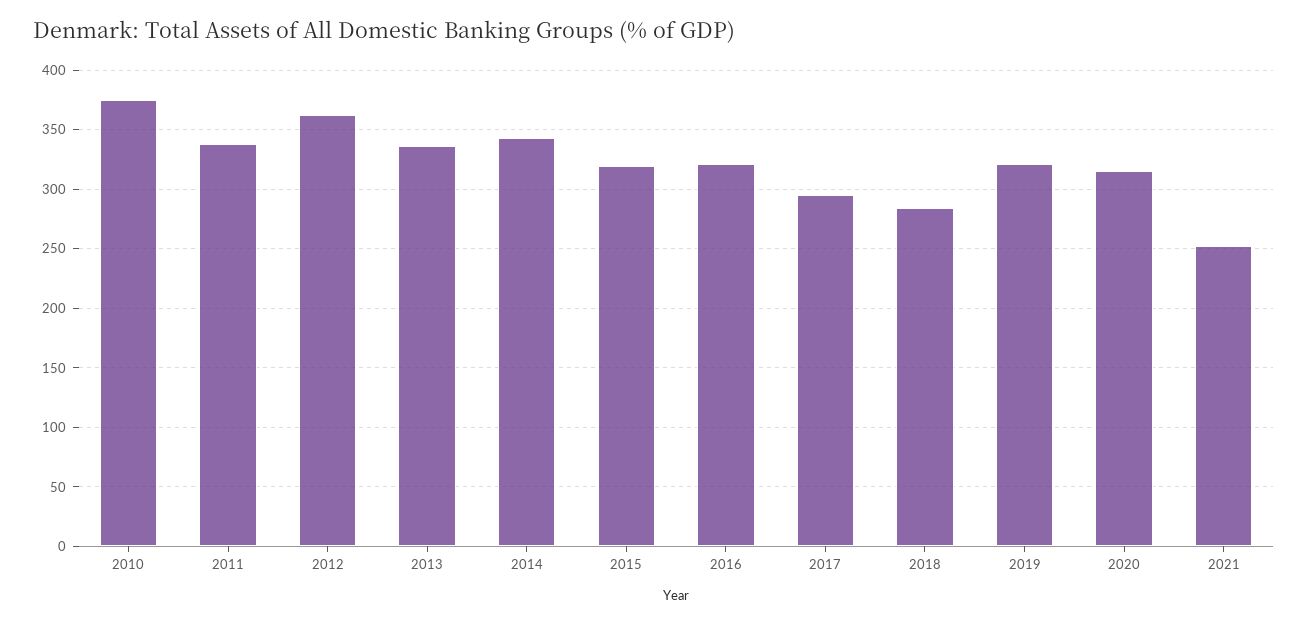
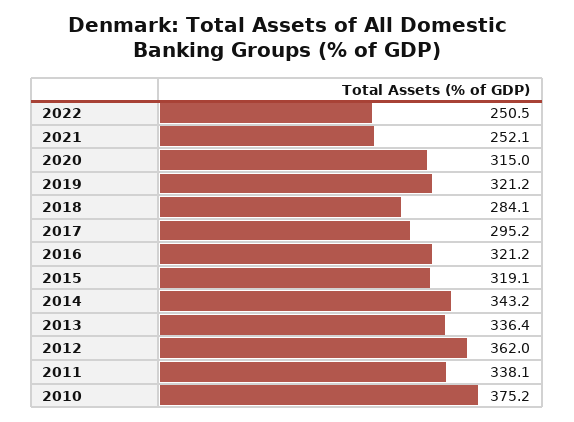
2022: none -> 250.5

